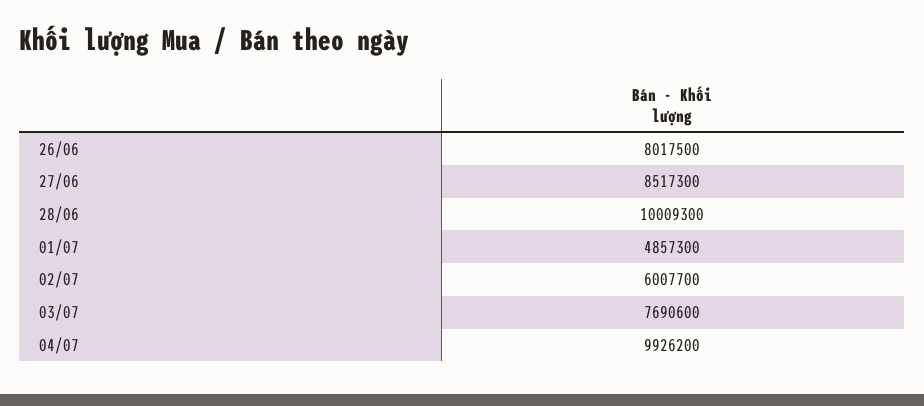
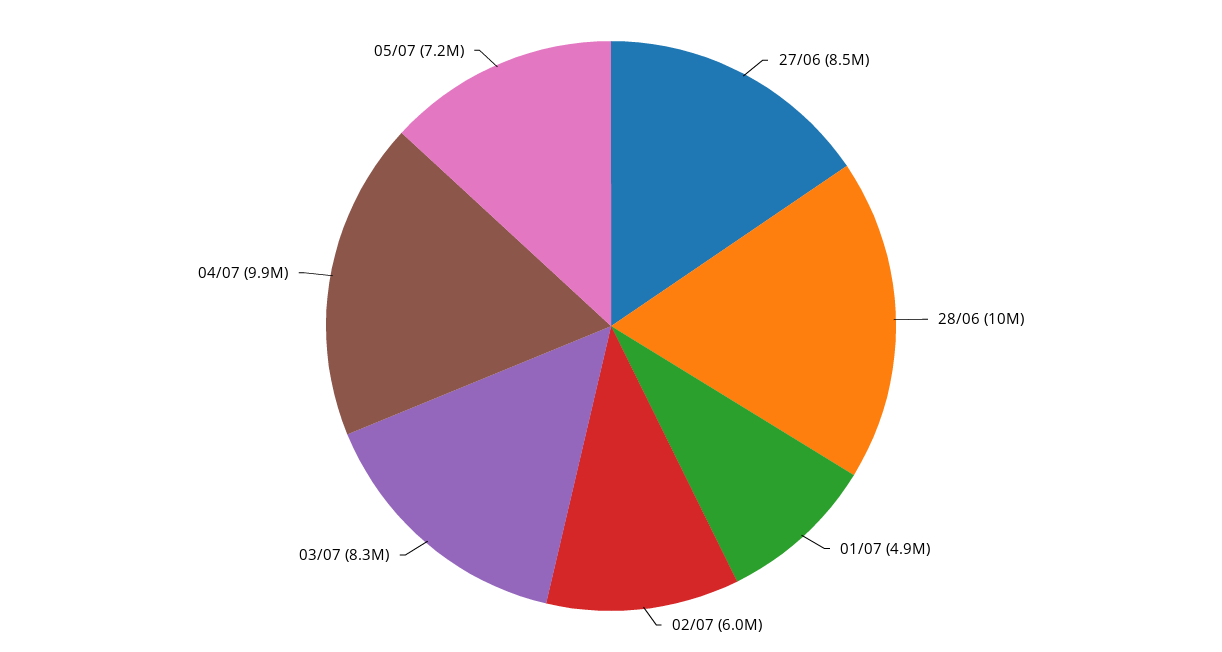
26/06: 8017500 -> none
03/07: 7690600 -> 8300000
05/07: none -> 7200000

